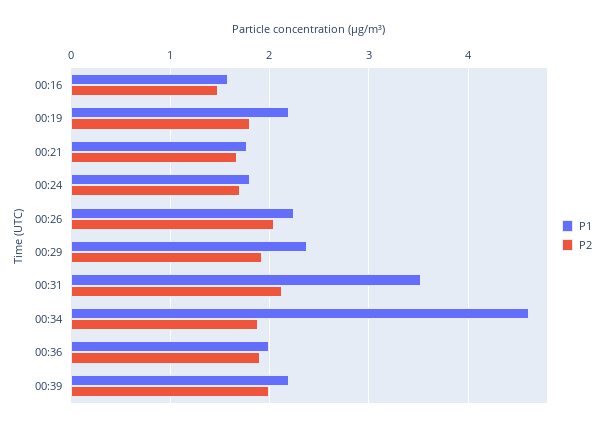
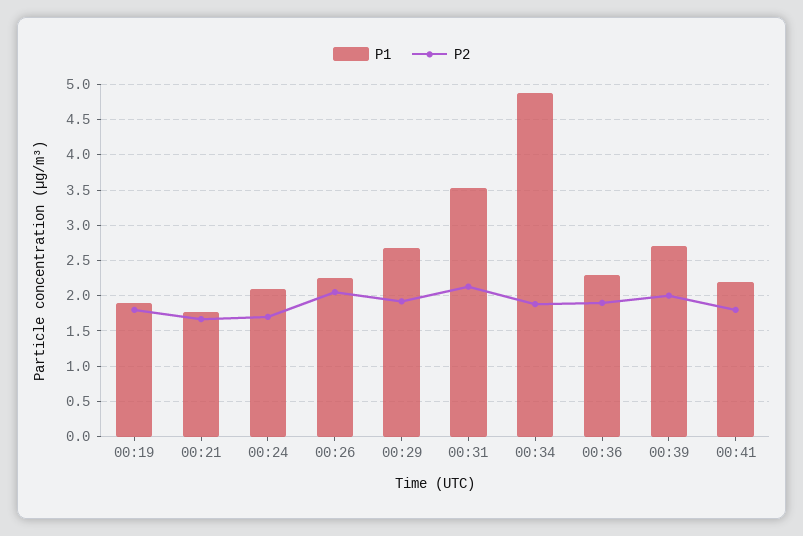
P1, 00:16: 1.6 -> none
P2, 00:16: 1.5 -> none
P1, 00:19: 2.2 -> 1.9
P1, 00:24: 1.8 -> 2.1
P1, 00:29: 2.4 -> 2.7
P1, 00:34: 4.6 -> 4.9
P1, 00:36: 2 -> 2.3
P1, 00:39: 2.2 -> 2.7
P1, 00:41: none -> 2.2
P2, 00:41: none -> 1.8

